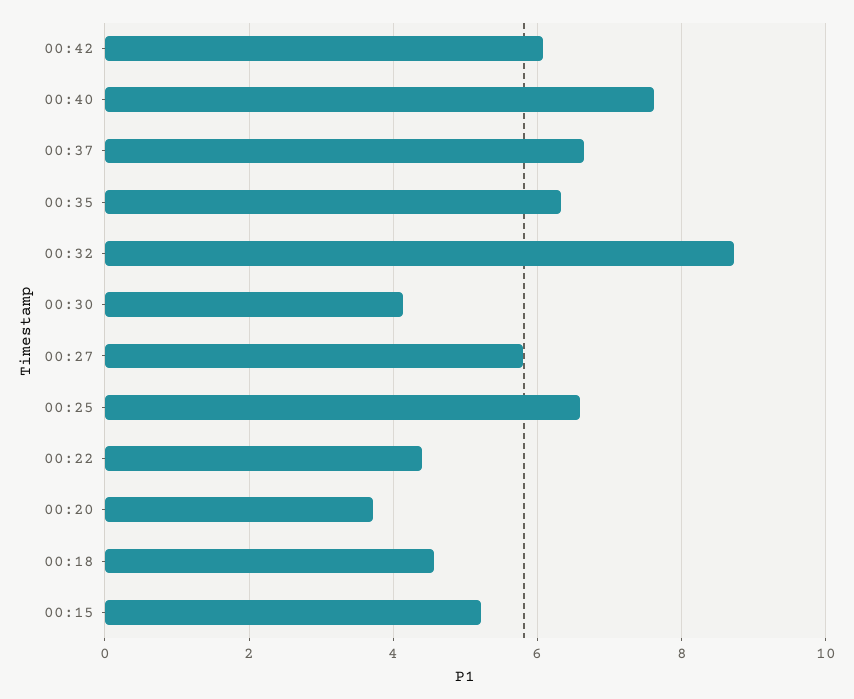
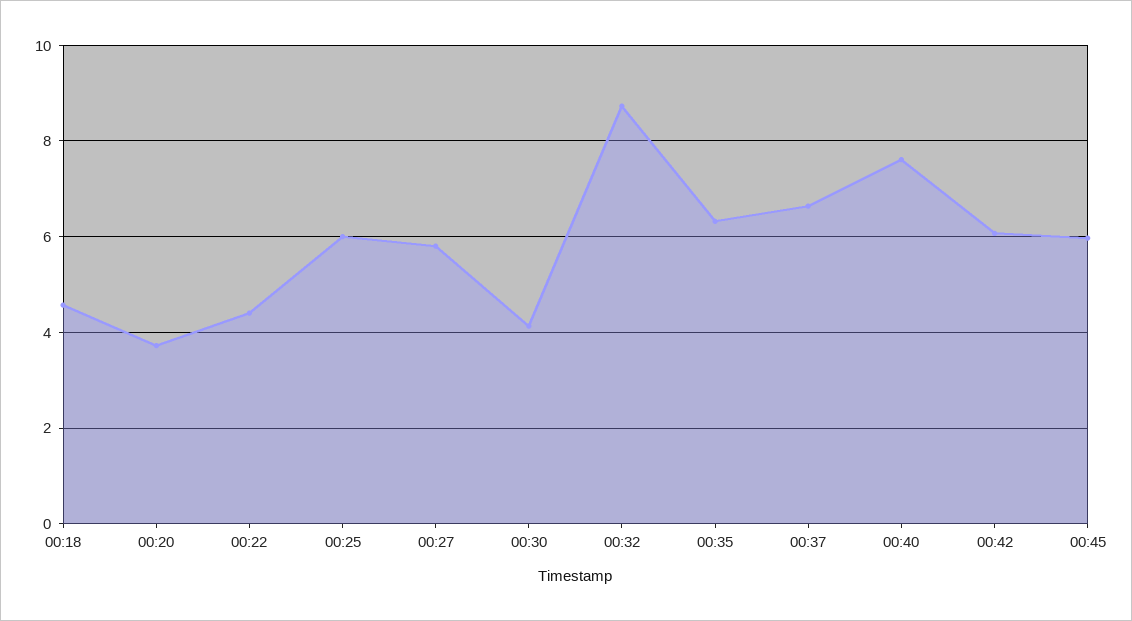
00:25: 6.6 -> 6
00:15: 5.2 -> none
00:45: none -> 6

